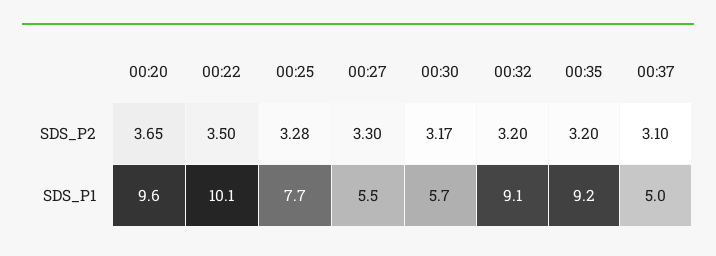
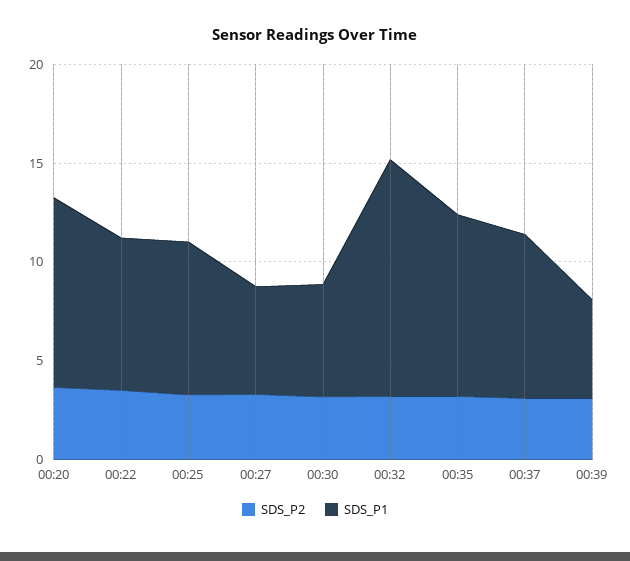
SDS_P1, 00:22: 10.1 -> 8
SDS_P1, 00:32: 9.1 -> 12
SDS_P1, 00:37: 5 -> 8
SDS_P2, 00:39: none -> 3
SDS_P1, 00:39: none -> 5

